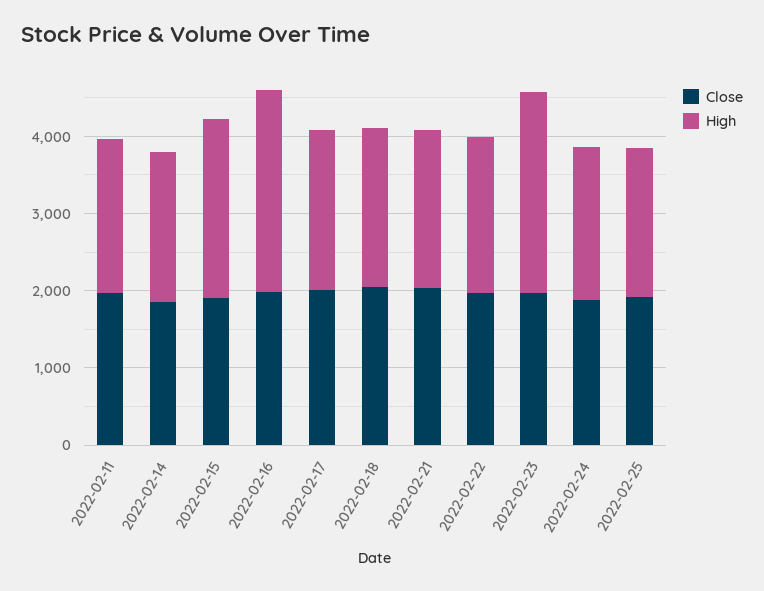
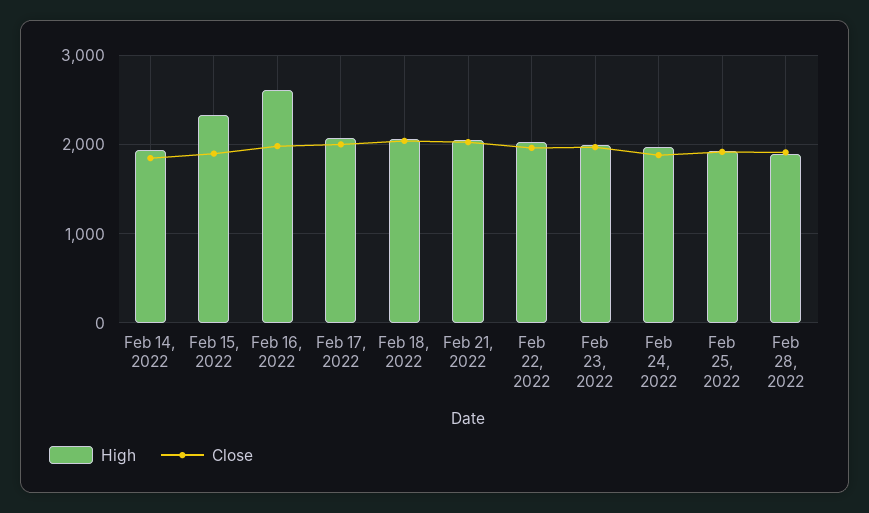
Close, 2022-02-11: 2000 -> none
High, 2022-02-11: 2000 -> none
High, 2022-02-23: 2600 -> 2000
High, Feb 28, 2022: none -> 1900
Close, Feb 28, 2022: none -> 1900

